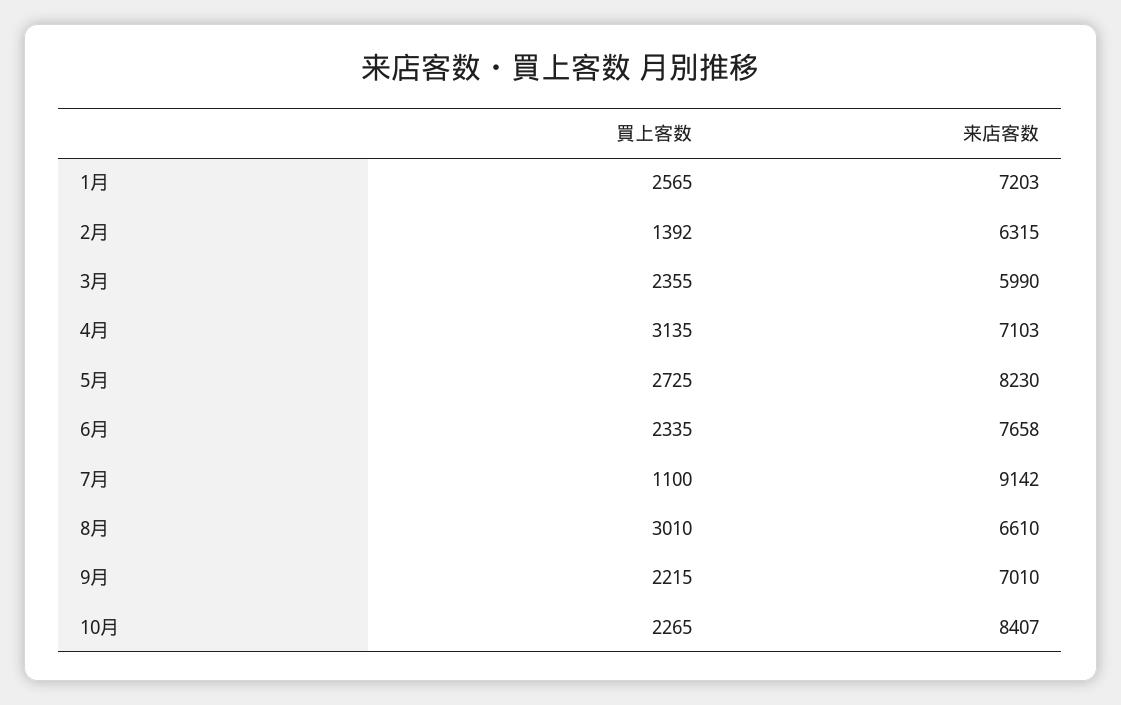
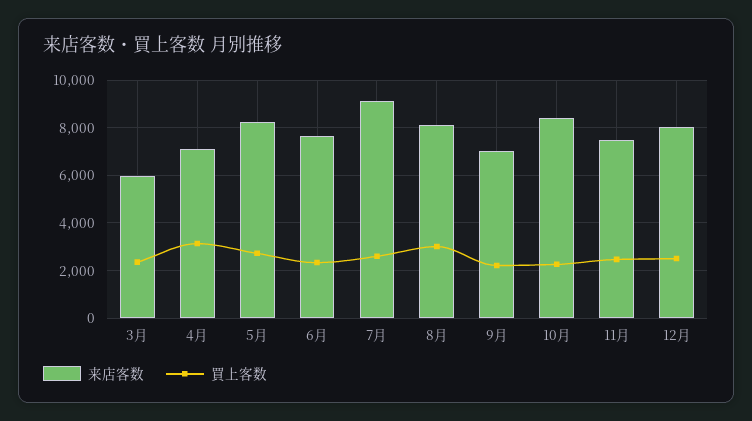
買上客数, 1月: 2565 -> none
来店客数, 1月: 7203 -> none
買上客数, 2月: 1392 -> none
来店客数, 2月: 6315 -> none
買上客数, 7月: 1100 -> 2500
来店客数, 8月: 6610 -> 8000
来店客数, 11月: none -> 7500
買上客数, 11月: none -> 2500
来店客数, 12月: none -> 8000
買上客数, 12月: none -> 2500

